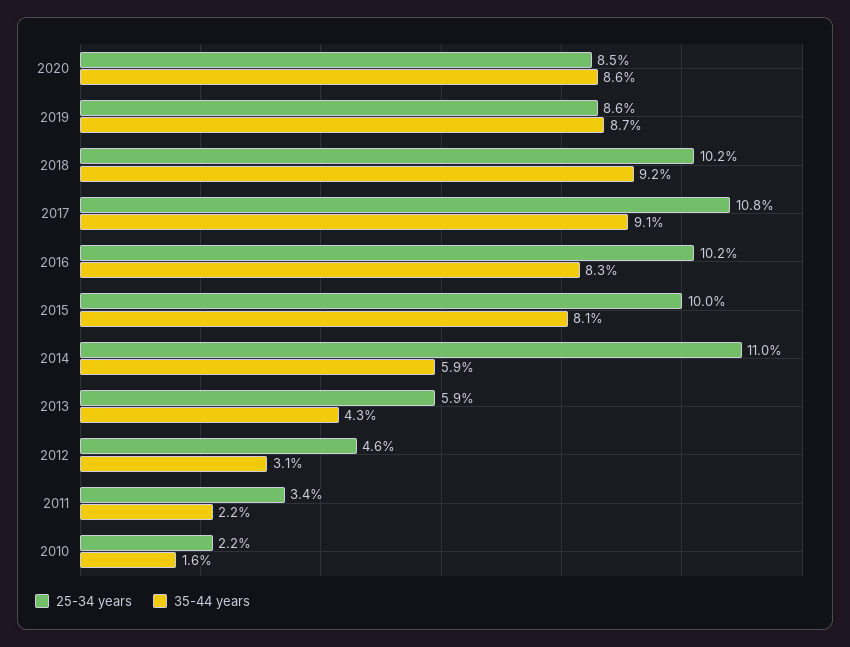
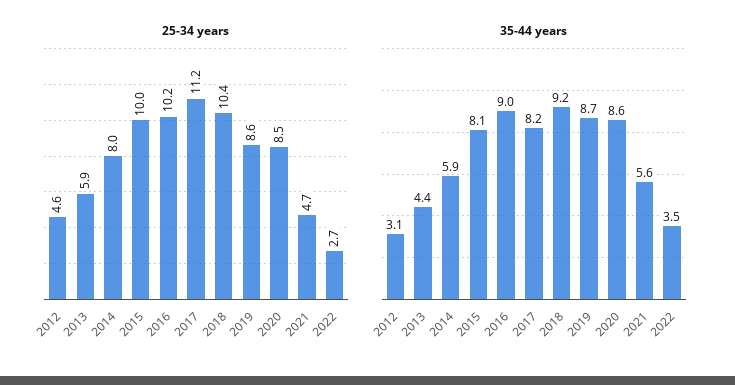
25-34 years, 2018: 10.2 -> 10.4
25-34 years, 2017: 10.8 -> 11.2
35-44 years, 2017: 9.1 -> 8.2
35-44 years, 2016: 8.3 -> 9
25-34 years, 2014: 11 -> 8
35-44 years, 2013: 4.3 -> 4.4
25-34 years, 2011: 3.4 -> none
35-44 years, 2011: 2.2 -> none
25-34 years, 2010: 2.2 -> none
35-44 years, 2010: 1.6 -> none
25-34 years, 2021: none -> 4.7
25-34 years, 2022: none -> 2.7
35-44 years, 2021: none -> 5.6
35-44 years, 2022: none -> 3.5

